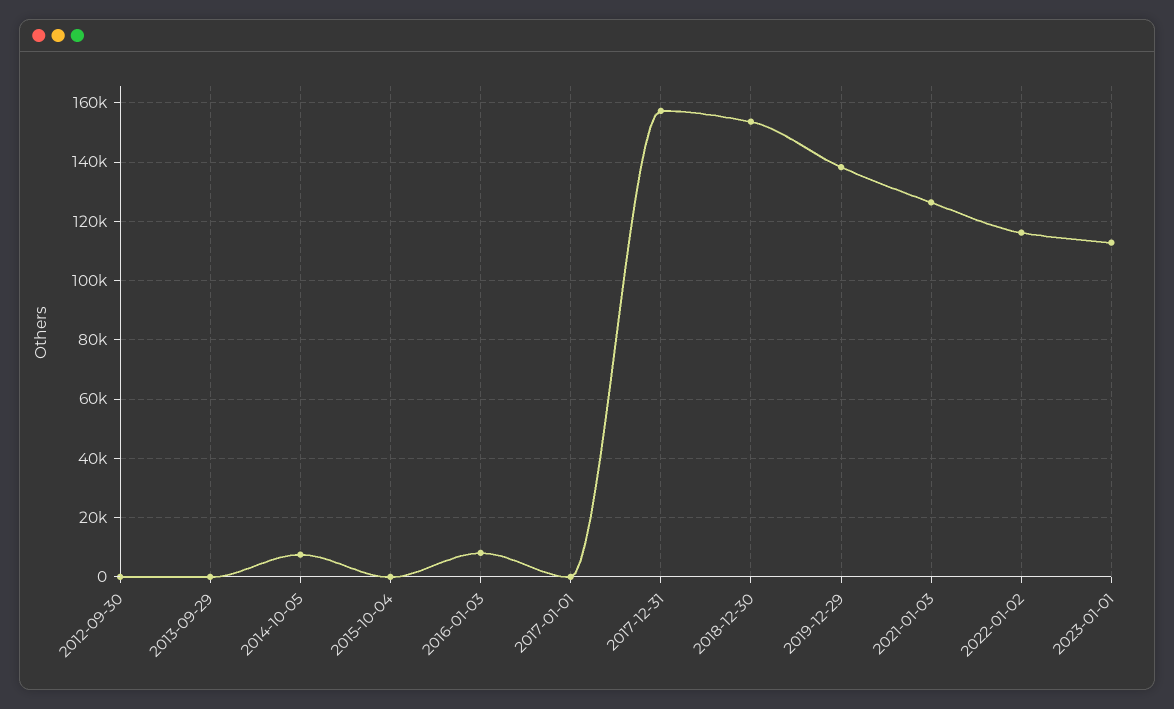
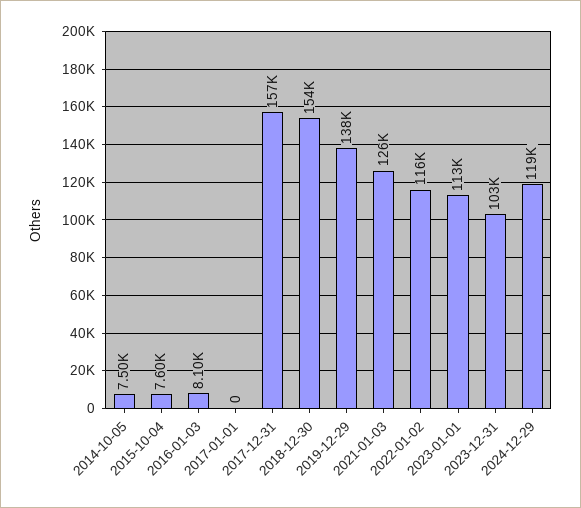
2012-09-30: 0 -> none
2013-09-29: 0 -> none
2015-10-04: 0 -> 7600
2023-12-31: none -> 103000
2024-12-29: none -> 119000

